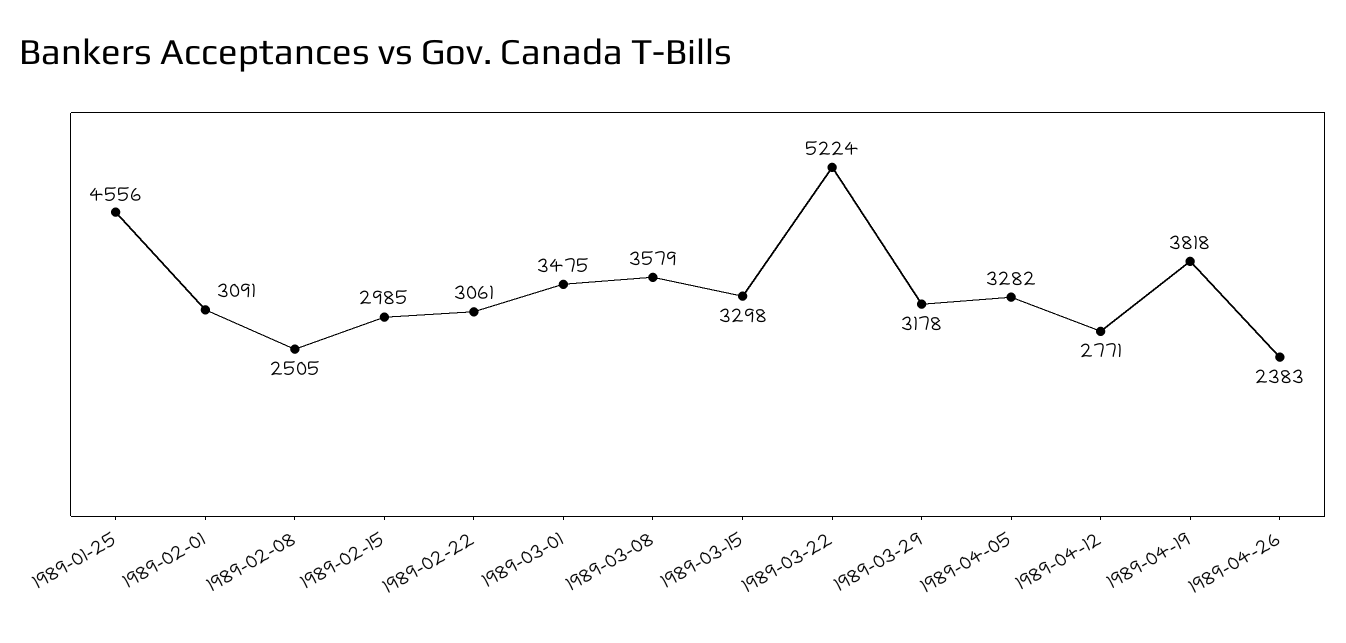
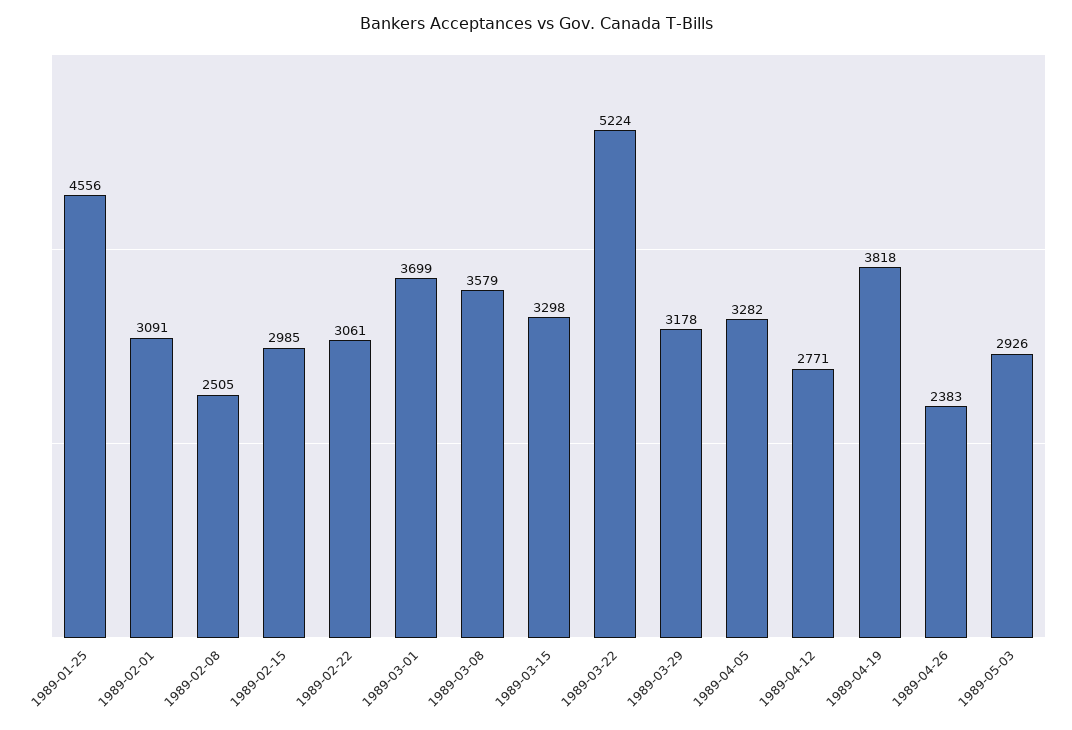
1989-03-01: 3475 -> 3699
1989-05-03: none -> 2926

